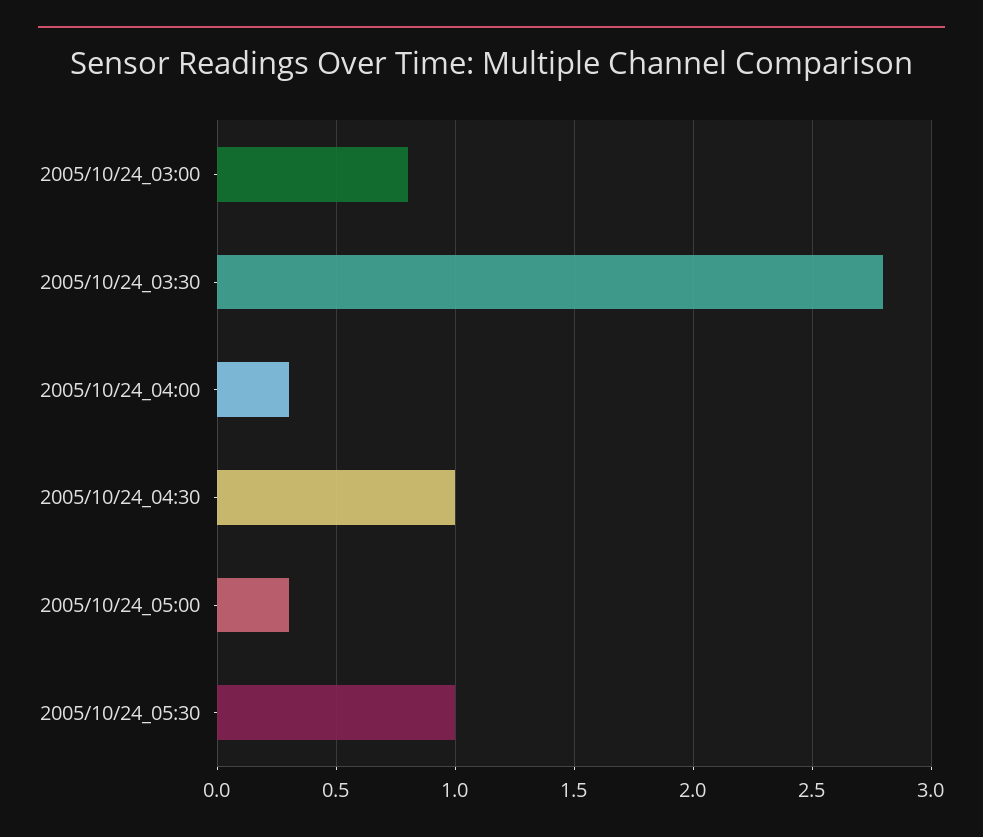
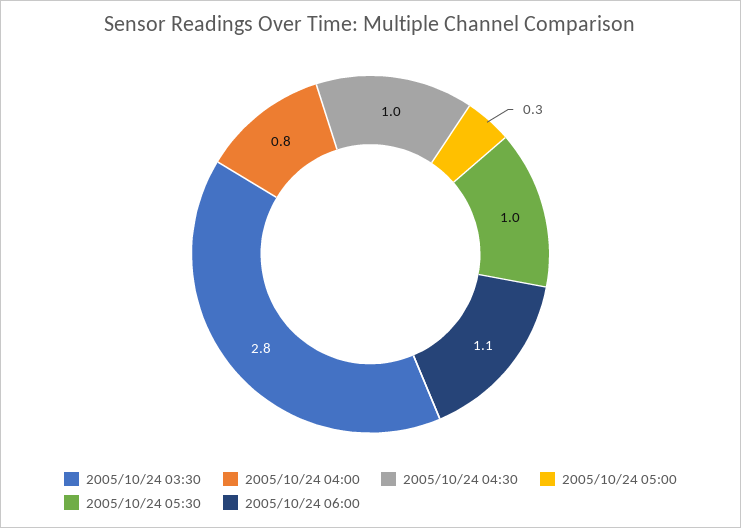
2005/10/24_03:00: 0.8 -> none
2005/10/24_04:00: 0.3 -> 0.8
2005/10/24 06:00: none -> 1.1

